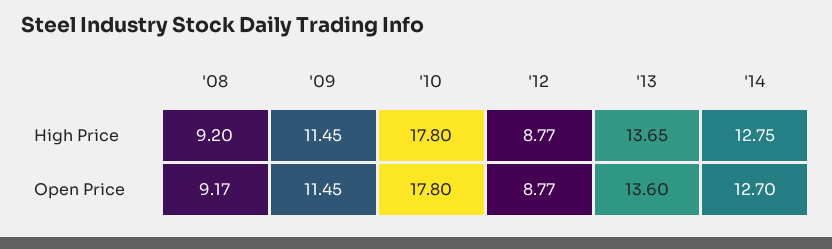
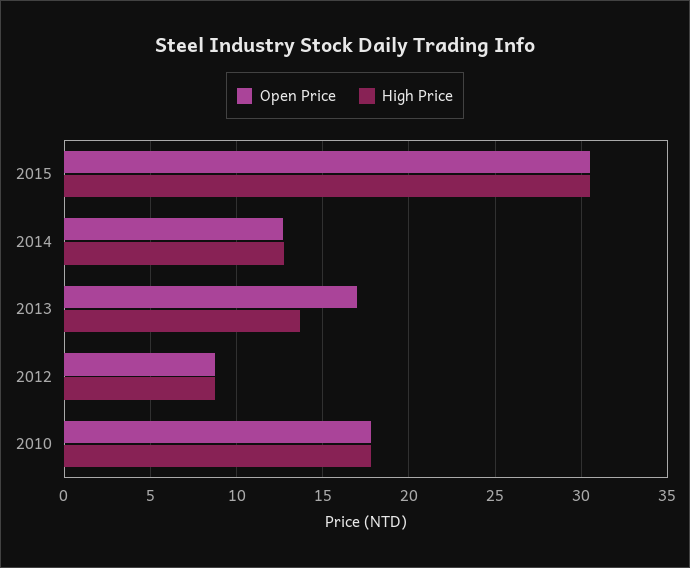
High Price, '08: 9.2 -> none
High Price, '09: 11.45 -> none
Open Price, '08: 9.17 -> none
Open Price, '09: 11.45 -> none
Open Price, '13: 13.6 -> 17
Open Price, 2015: none -> 30.5
High Price, 2015: none -> 30.5

